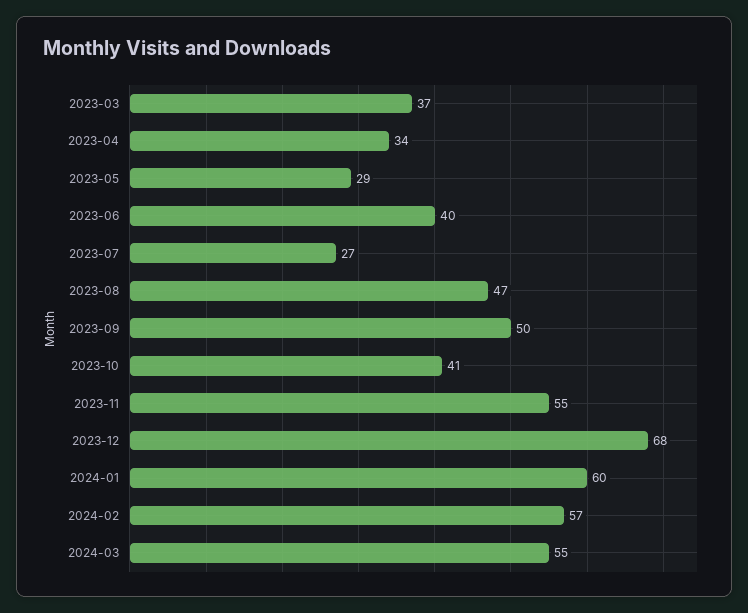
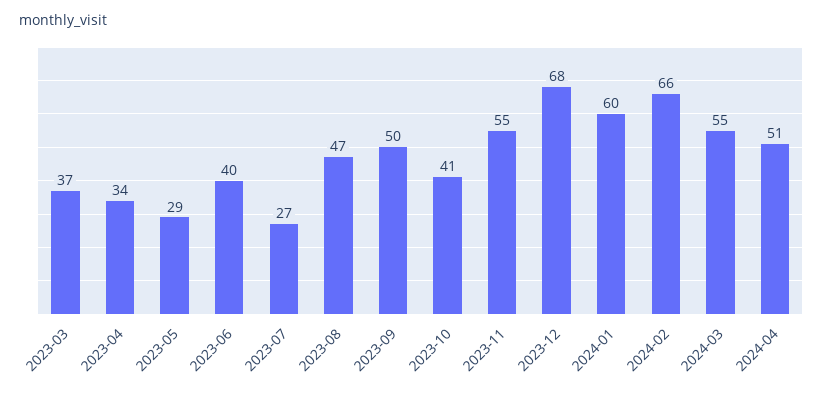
2024-02: 57 -> 66
2024-04: none -> 51

